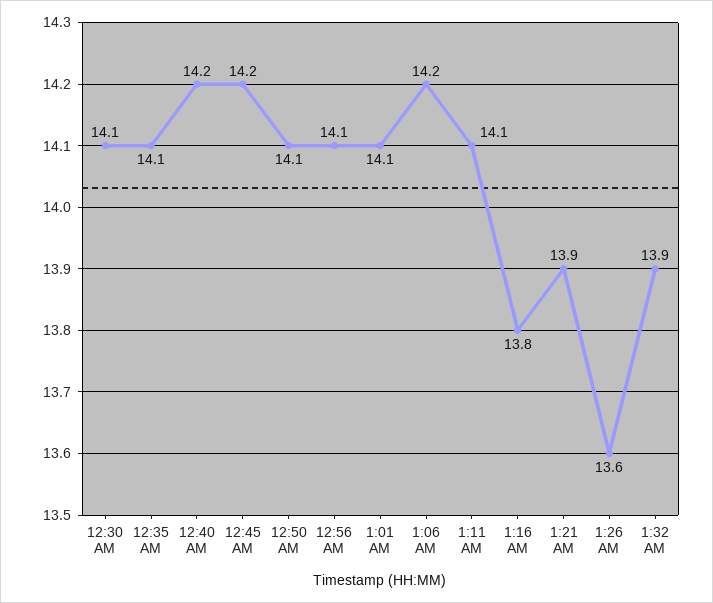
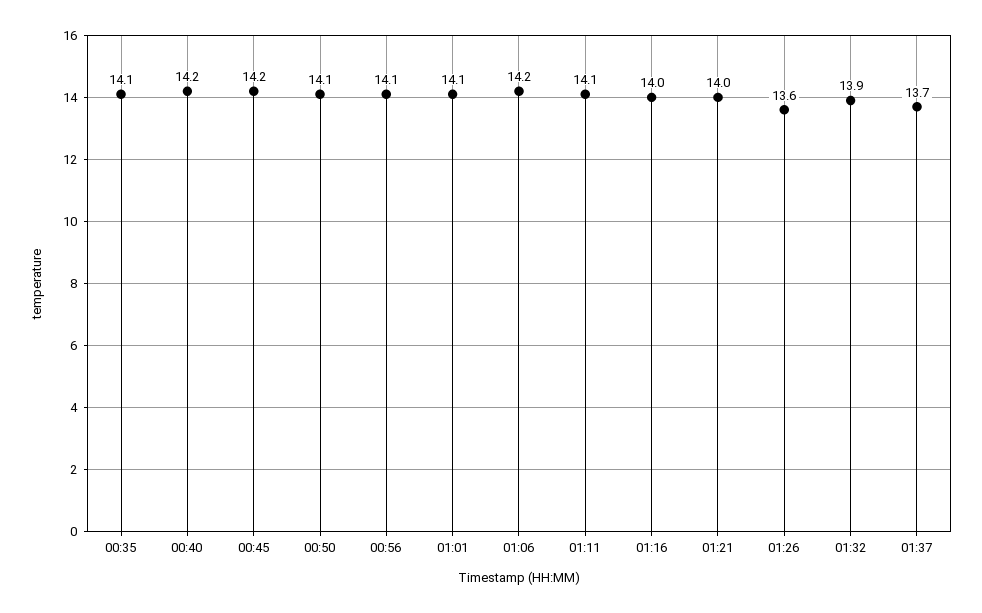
12:30 AM: 14.1 -> none
1:16 AM: 13.8 -> 14
1:21 AM: 13.9 -> 14
01:37: none -> 13.7

